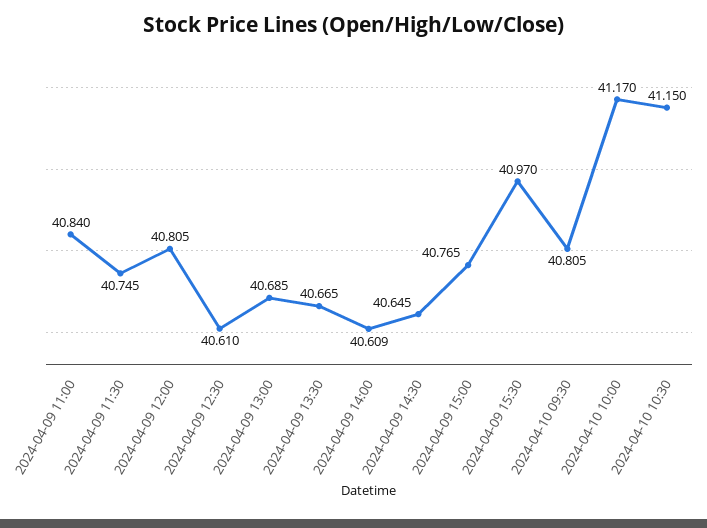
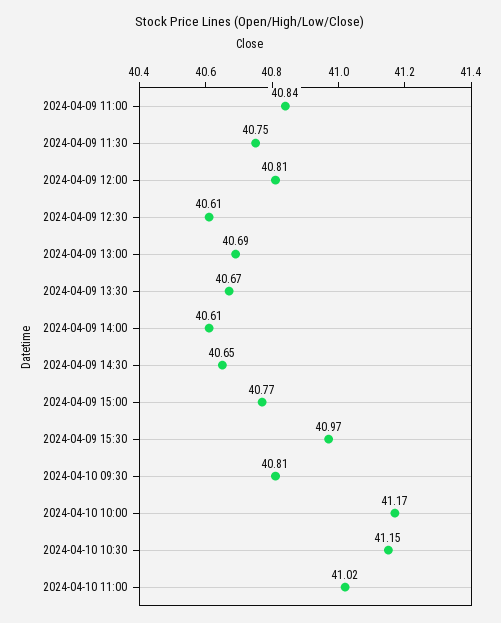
2024-04-10 11:00: none -> 41.02

